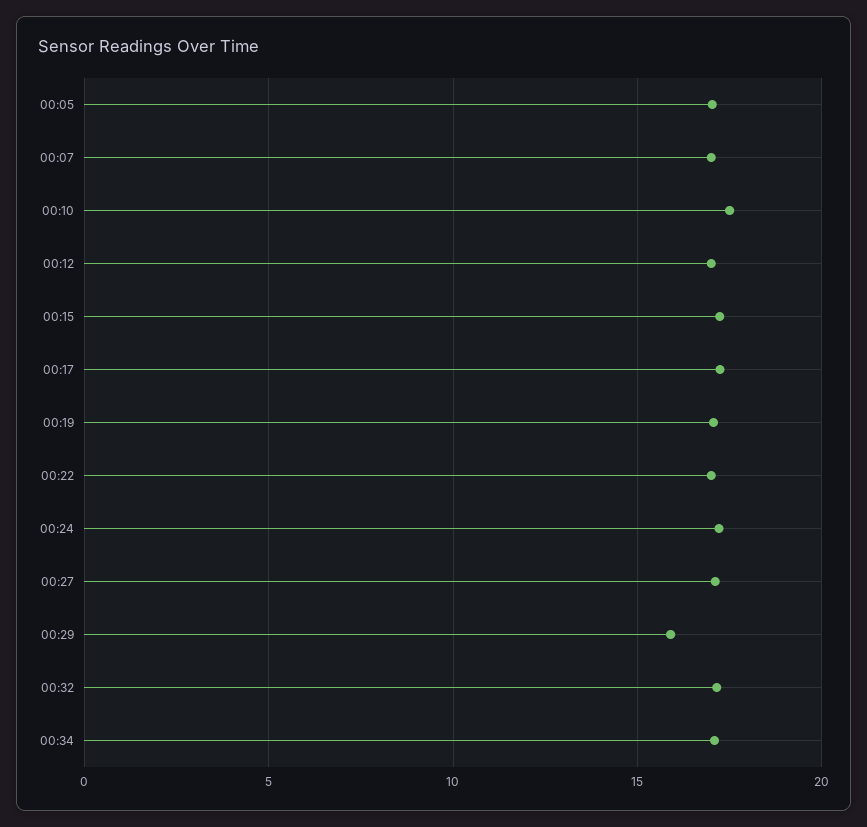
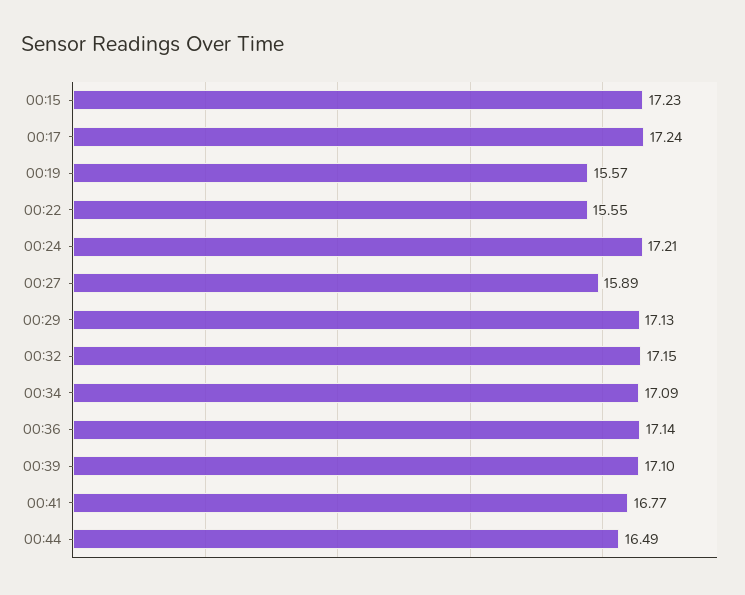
00:05: 17 -> none
00:07: 17 -> none
00:10: 17.5 -> none
00:12: 17 -> none
00:19: 17 -> 15.57
00:22: 17 -> 15.55
00:27: 17 -> 15.89
00:29: 16 -> 17.13
00:36: none -> 17.14
00:39: none -> 17.1
00:41: none -> 16.77
00:44: none -> 16.49

